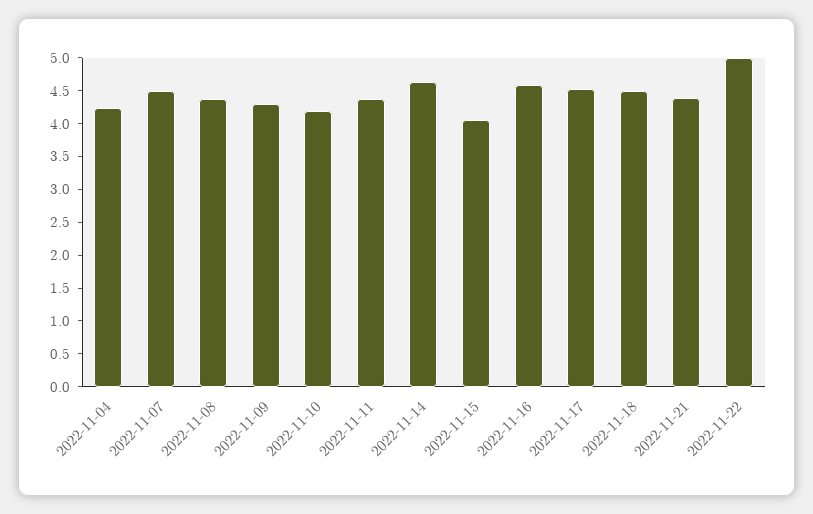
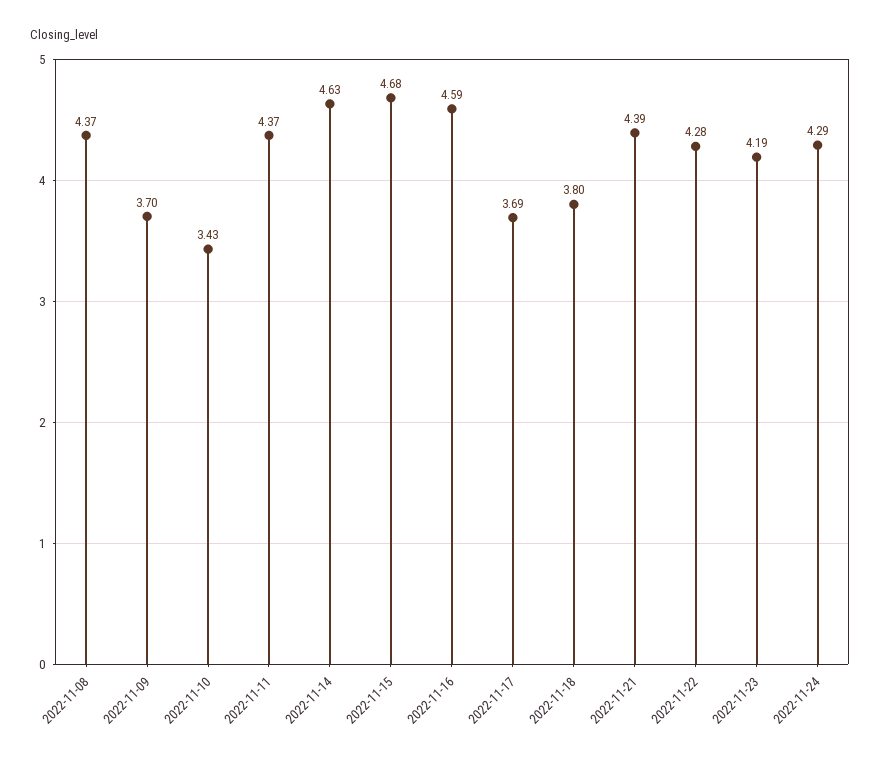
2022-11-04: 4.25 -> none
2022-11-07: 4.5 -> none
2022-11-09: 4.25 -> 3.7
2022-11-10: 4.25 -> 3.43
2022-11-15: 4 -> 4.68
2022-11-17: 4.5 -> 3.69
2022-11-18: 4.5 -> 3.8
2022-11-22: 5 -> 4.28
2022-11-23: none -> 4.19
2022-11-24: none -> 4.29

